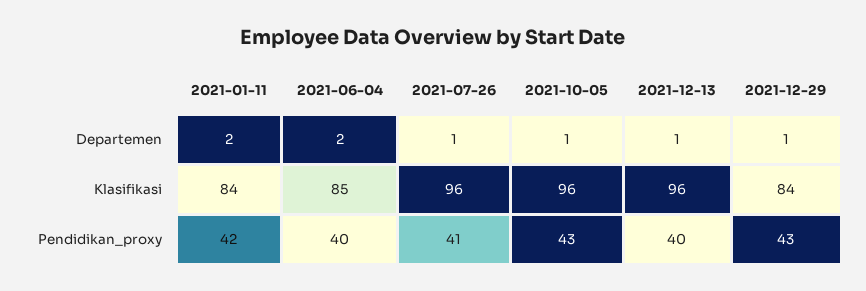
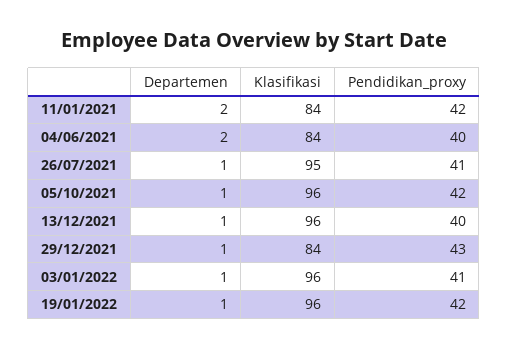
2021-06-04, Klasifikasi: 85 -> 84
2021-07-26, Klasifikasi: 96 -> 95
2021-10-05, Pendidikan_proxy: 43 -> 42
03/01/2022, Departemen: none -> 1
03/01/2022, Klasifikasi: none -> 96
03/01/2022, Pendidikan_proxy: none -> 41
19/01/2022, Departemen: none -> 1
19/01/2022, Klasifikasi: none -> 96
19/01/2022, Pendidikan_proxy: none -> 42

